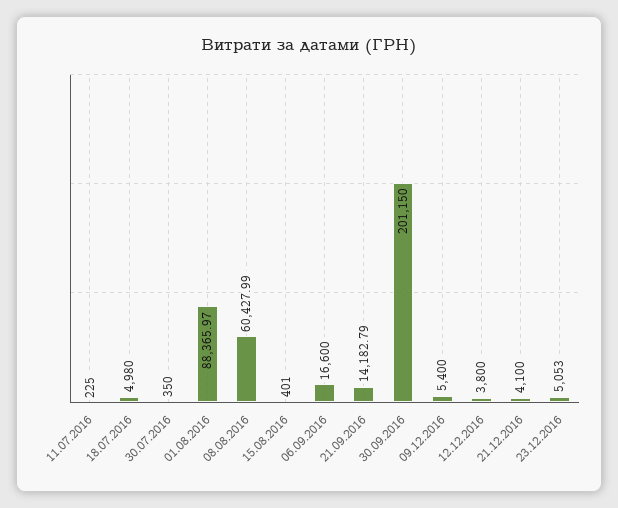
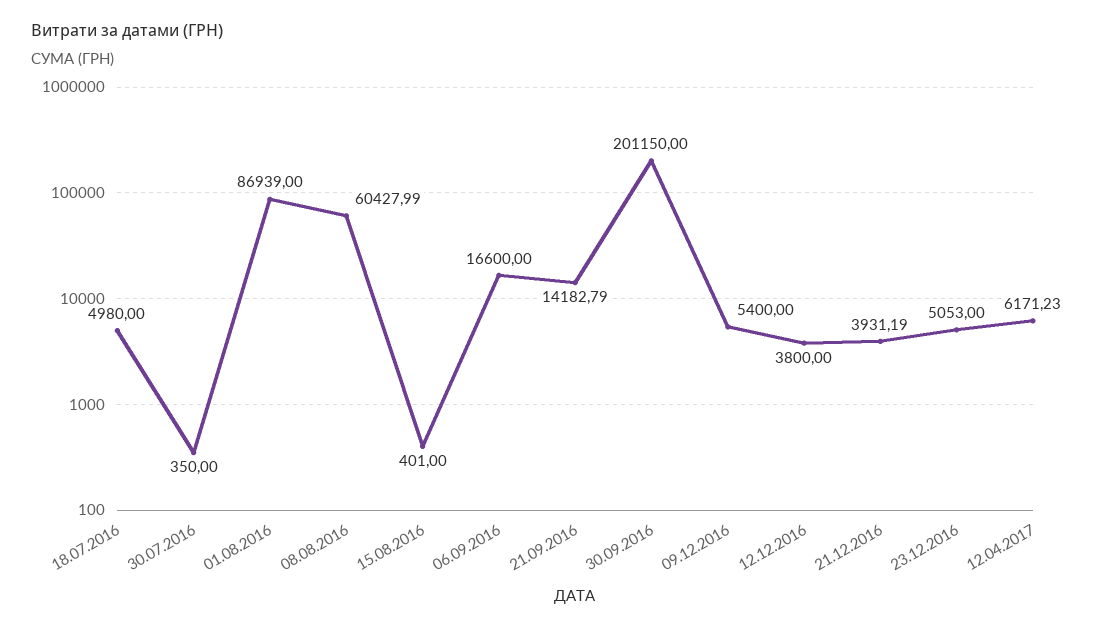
11.07.2016: 225 -> none
01.08.2016: 88365.97 -> 86939
21.12.2016: 4100 -> 3931.19
12.04.2017: none -> 6171.23

